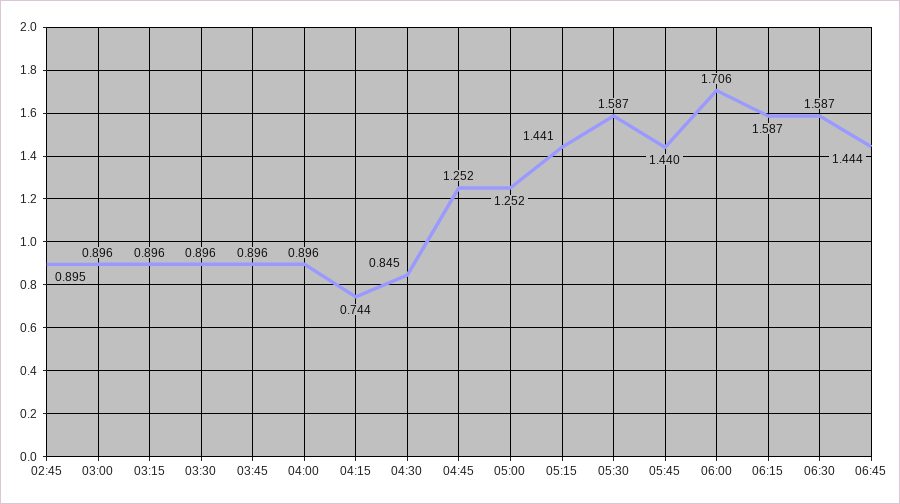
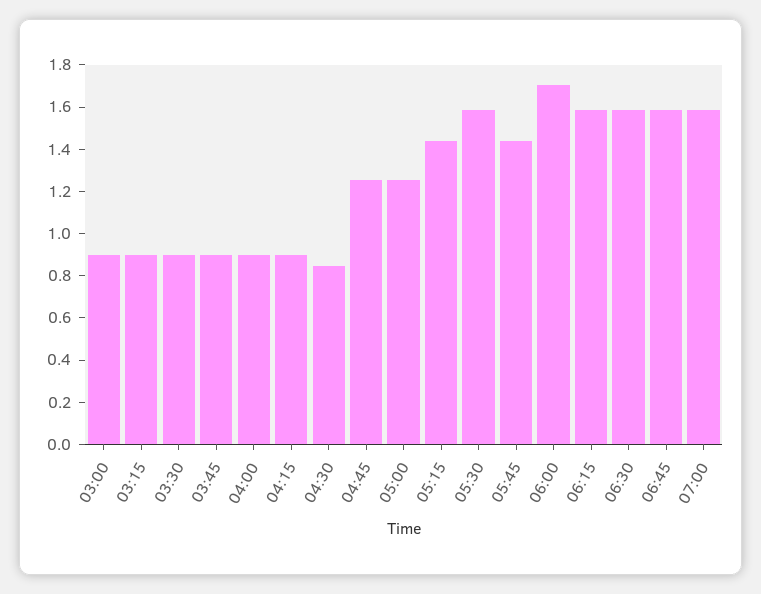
02:45: 0.895 -> none
04:15: 0.744 -> 0.9
06:45: 1.444 -> 1.6
07:00: none -> 1.6

